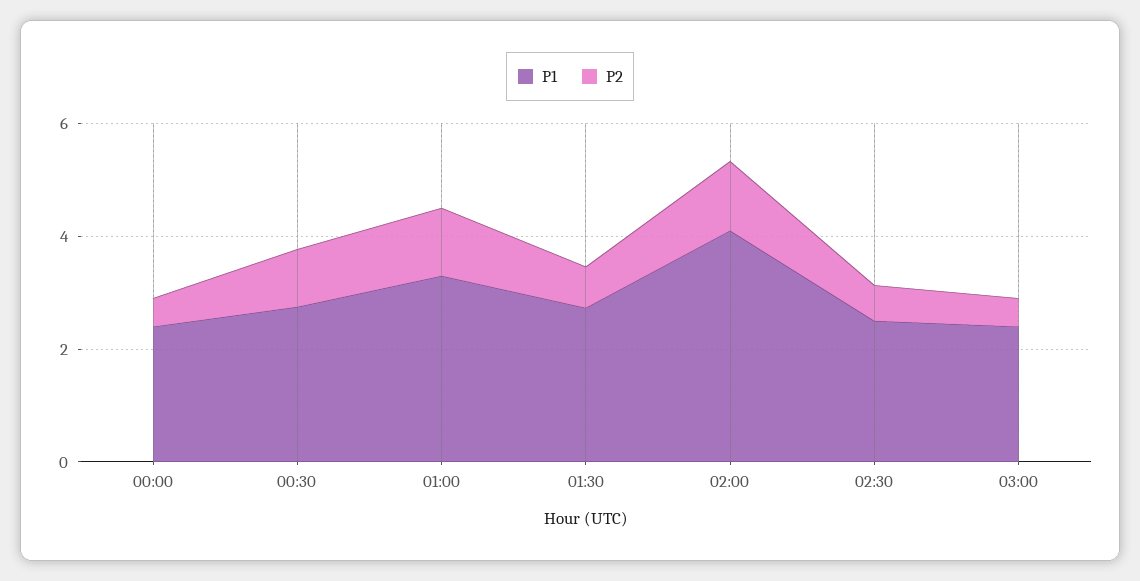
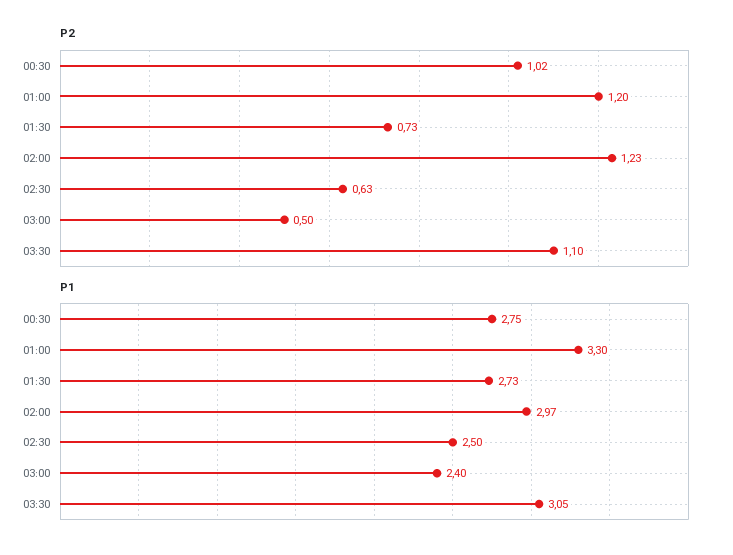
P1, 00:00: 2.5 -> none
P2, 00:00: 0.5 -> none
P1, 02:00: 4 -> 2.97
P2, 03:30: none -> 1.1
P1, 03:30: none -> 3.05

